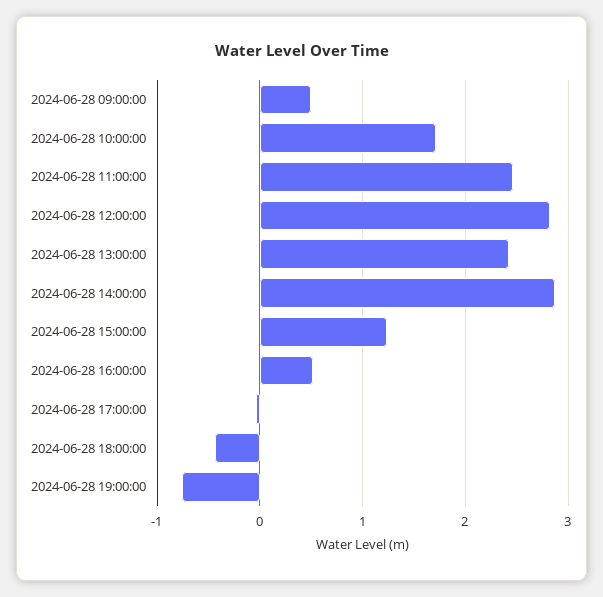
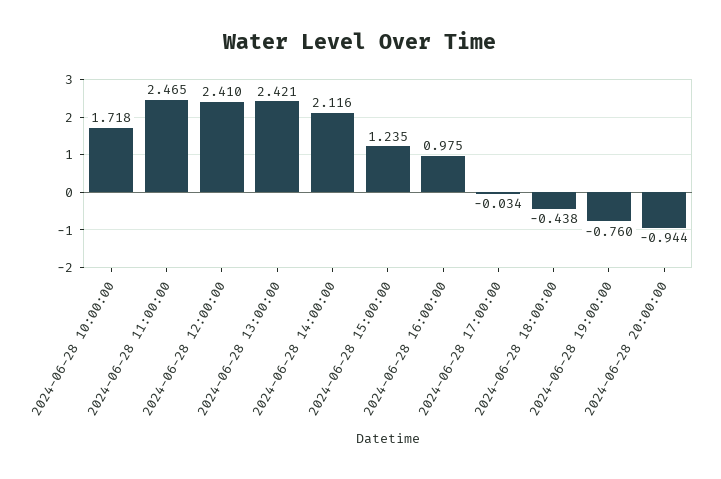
2024-06-28 09:00:00: 0.5 -> none
2024-06-28 12:00:00: 2.8 -> 2.41
2024-06-28 14:00:00: 2.9 -> 2.116
2024-06-28 16:00:00: 0.5 -> 0.975
2024-06-28 20:00:00: none -> -0.944

